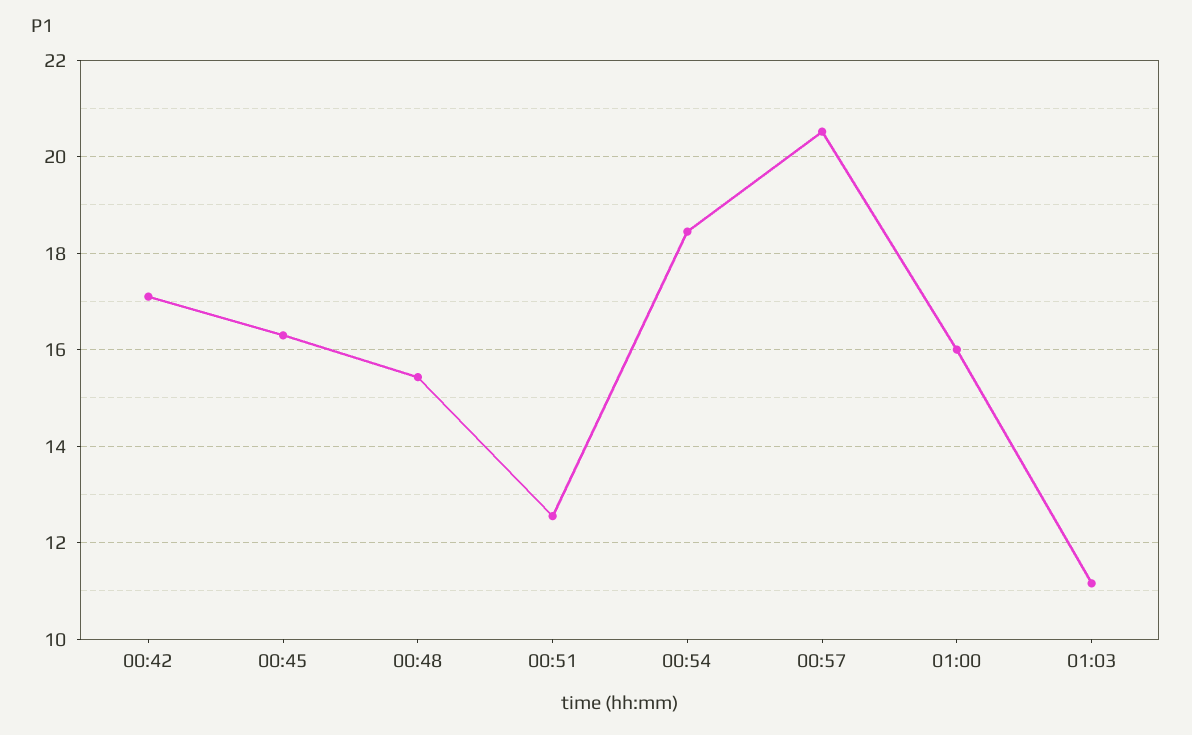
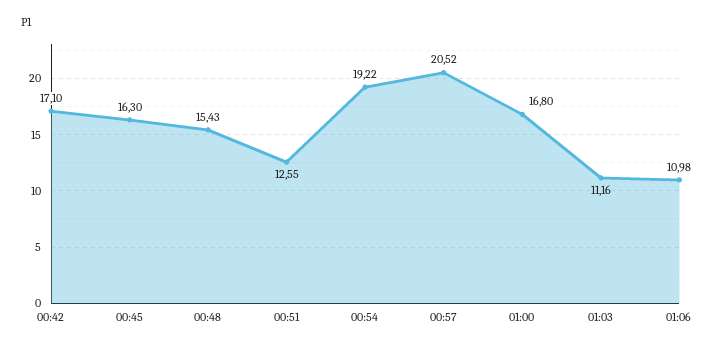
00:54: 18.4 -> 19.22
01:00: 16 -> 16.8
01:06: none -> 10.98

